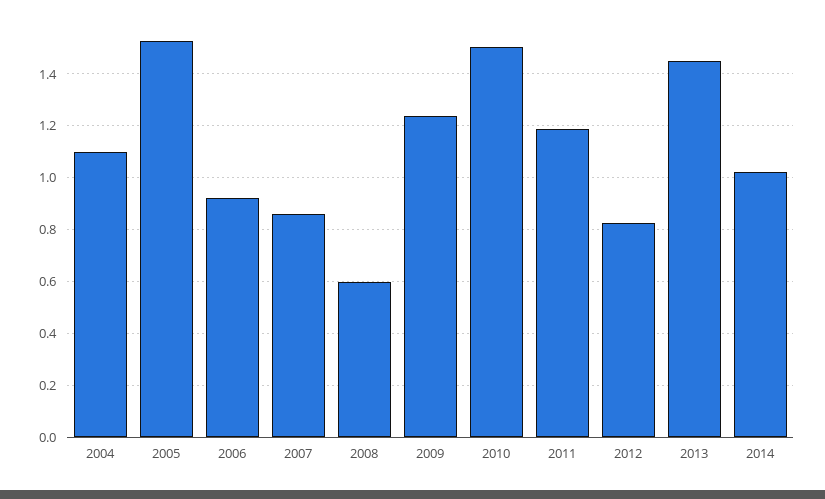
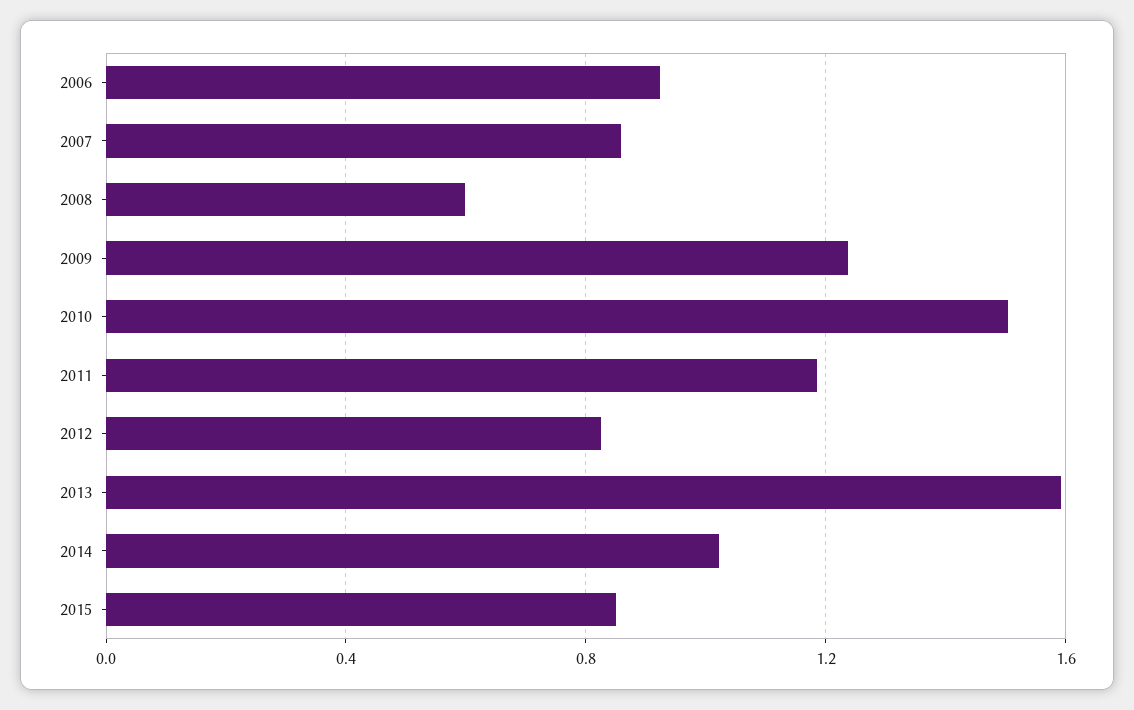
2004: 1.1 -> none
2005: 1.525 -> none
2013: 1.45 -> 1.6
2015: none -> 0.85

